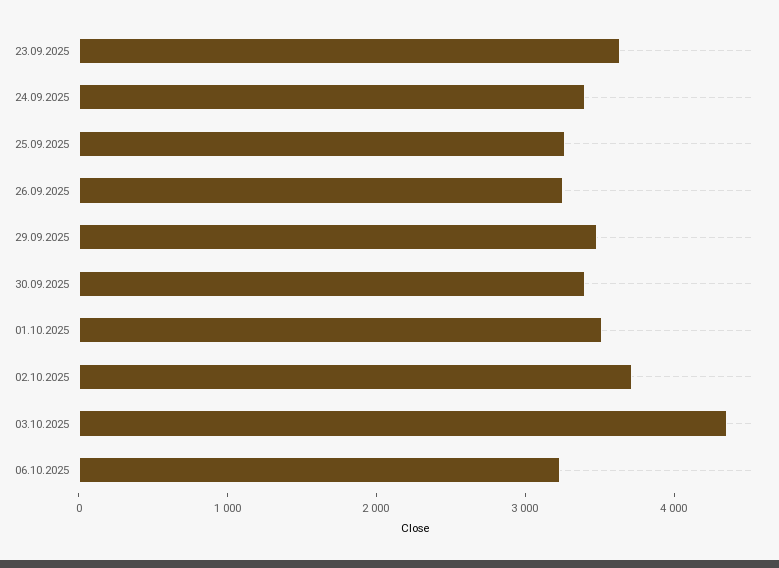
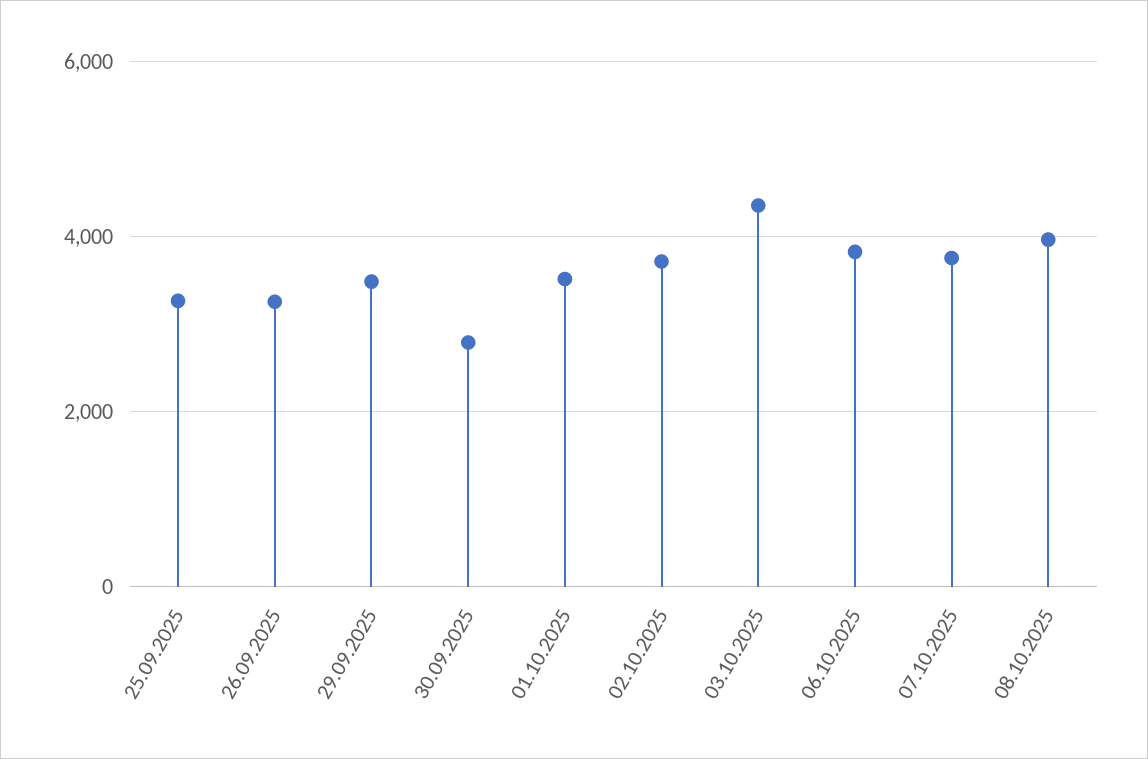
23.09.2025: 3600 -> none
24.09.2025: 3400 -> none
30.09.2025: 3400 -> 2800
06.10.2025: 3200 -> 3800
07.10.2025: none -> 3800
08.10.2025: none -> 4000

